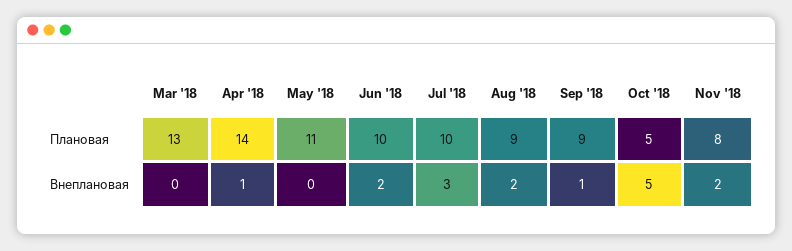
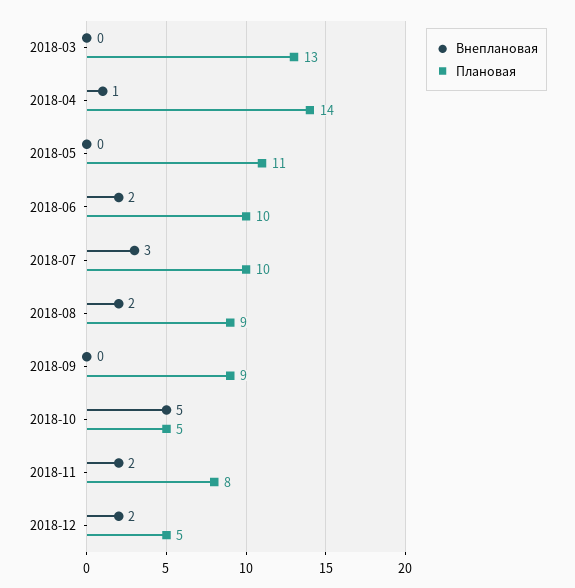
Внеплановая, Sep '18: 1 -> 0
Внеплановая, 2018-12: none -> 2
Плановая, 2018-12: none -> 5

